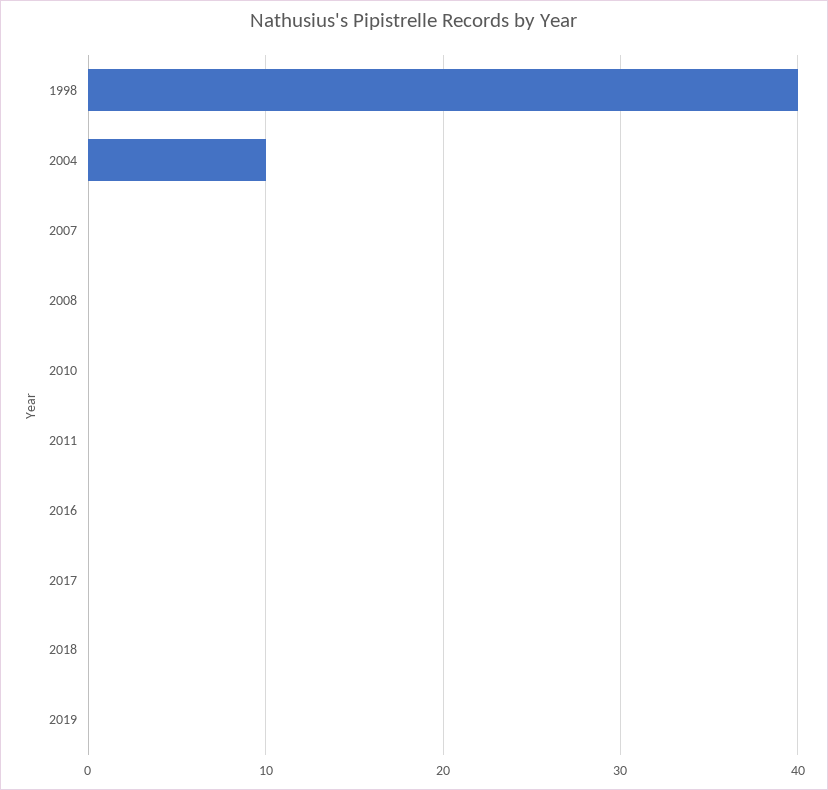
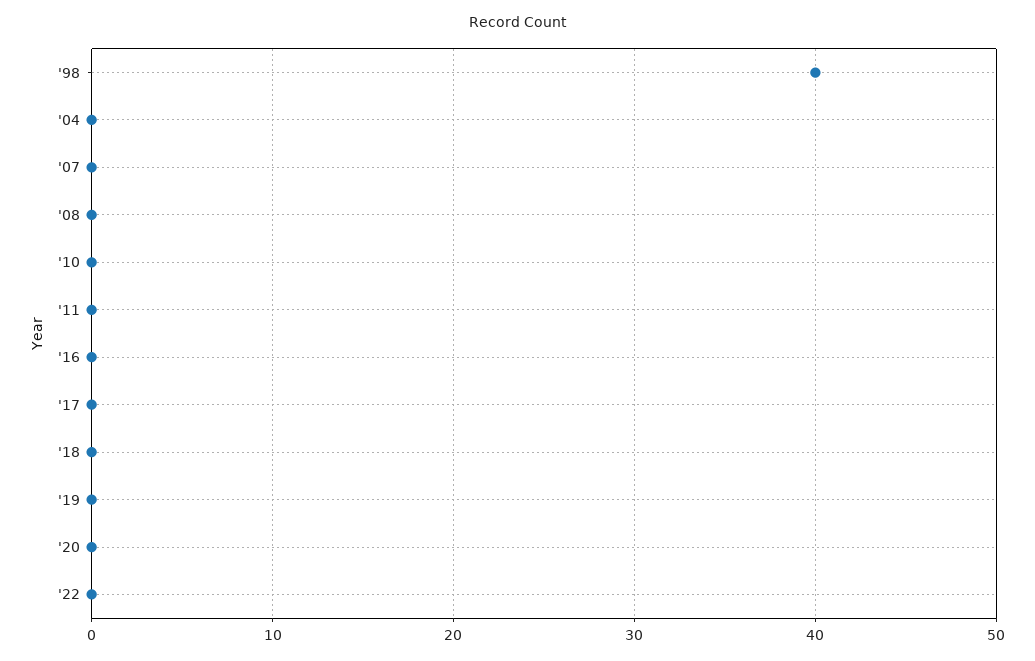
2004: 10 -> 0
'20: none -> 0
'22: none -> 0

